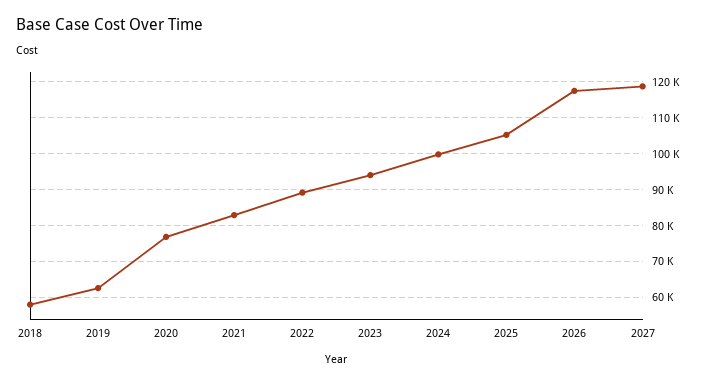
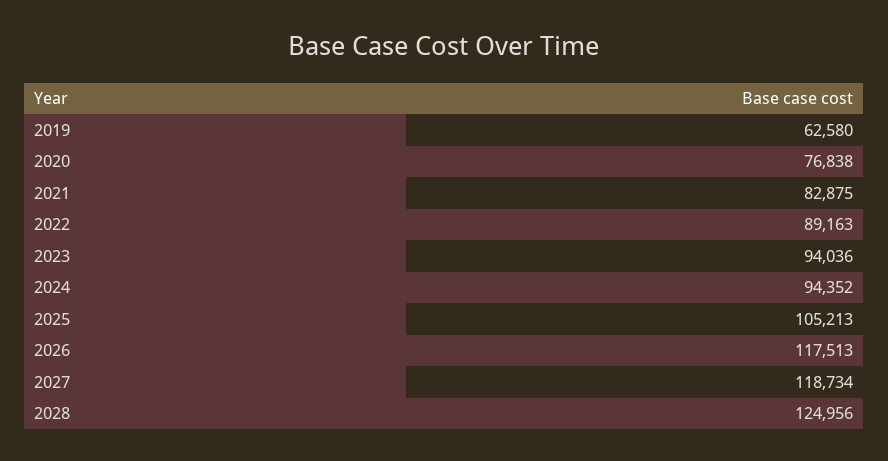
2018: 58000 -> none
2024: 100000 -> 94352
2028: none -> 124956

